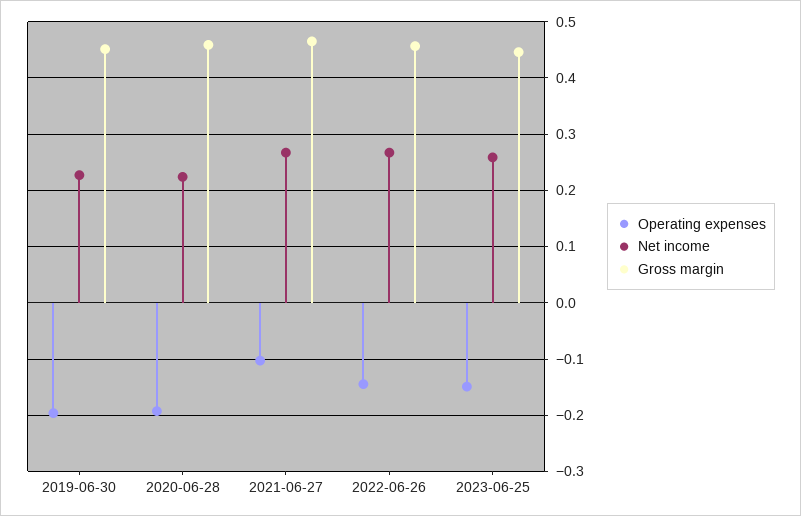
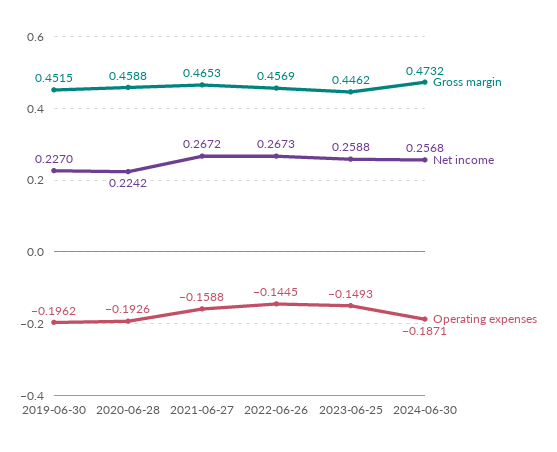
Operating expenses, 2021-06-27: -0.1 -> -0.1588
Gross margin, 2024-06-30: none -> 0.4732
Net income, 2024-06-30: none -> 0.2568
Operating expenses, 2024-06-30: none -> -0.1871

